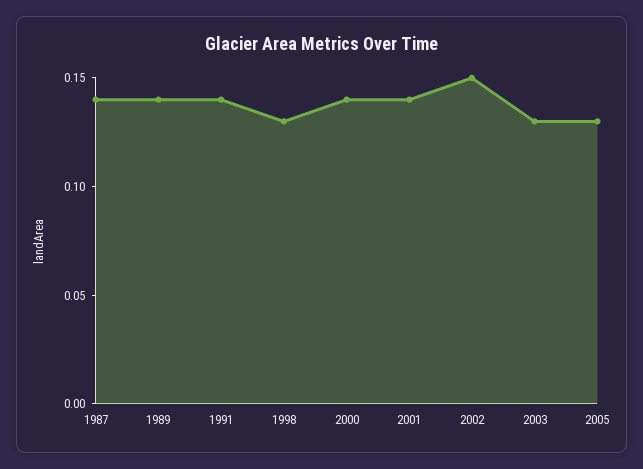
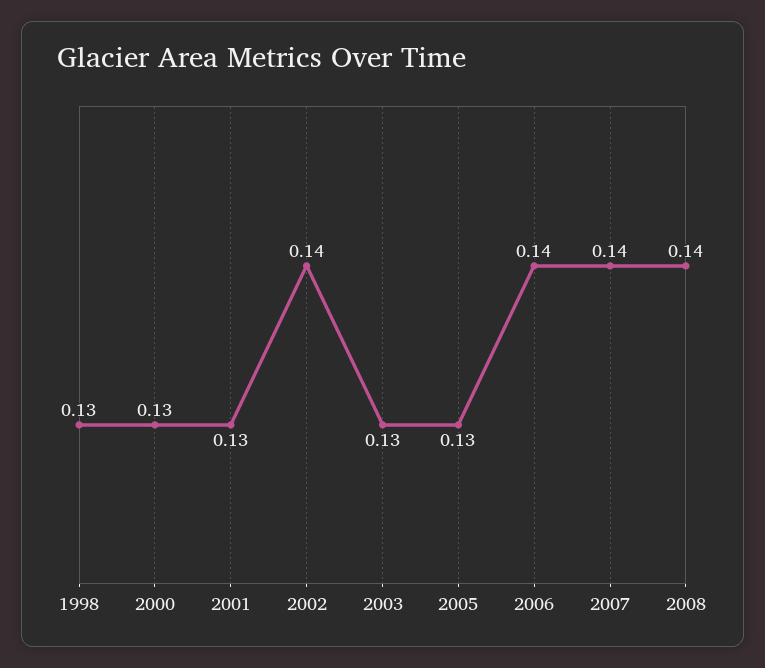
1987: 0.14 -> none
1989: 0.14 -> none
1991: 0.14 -> none
2000: 0.14 -> 0.13
2001: 0.14 -> 0.13
2002: 0.15 -> 0.14
2006: none -> 0.14
2007: none -> 0.14
2008: none -> 0.14

